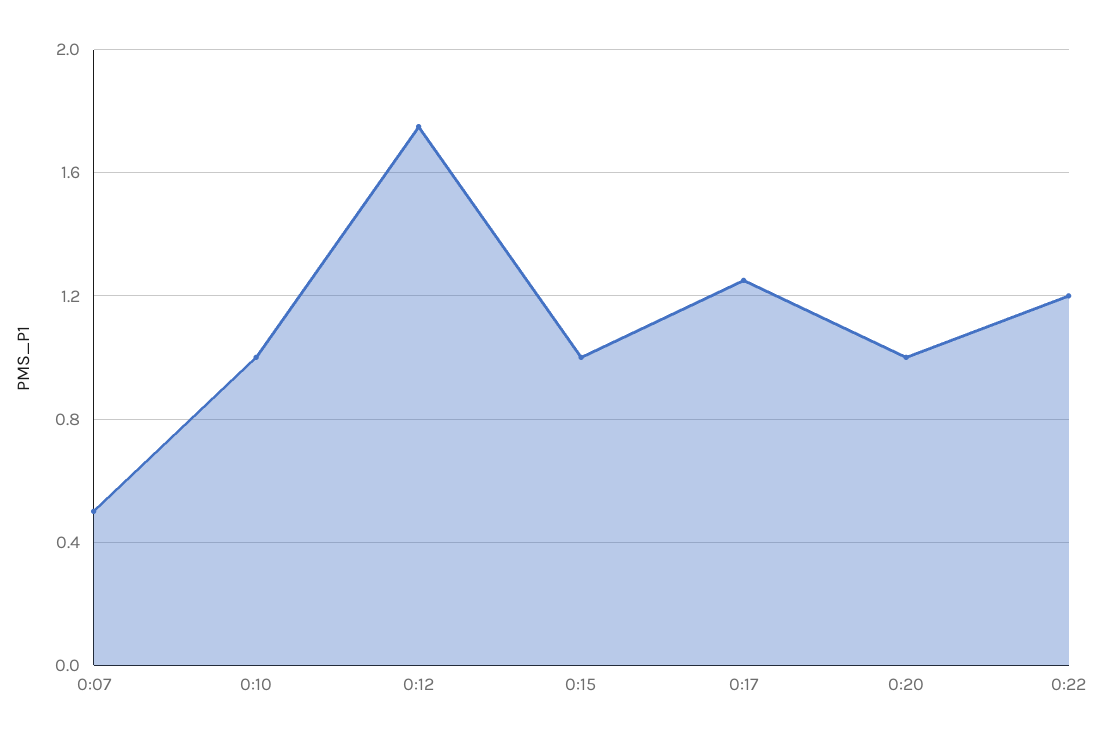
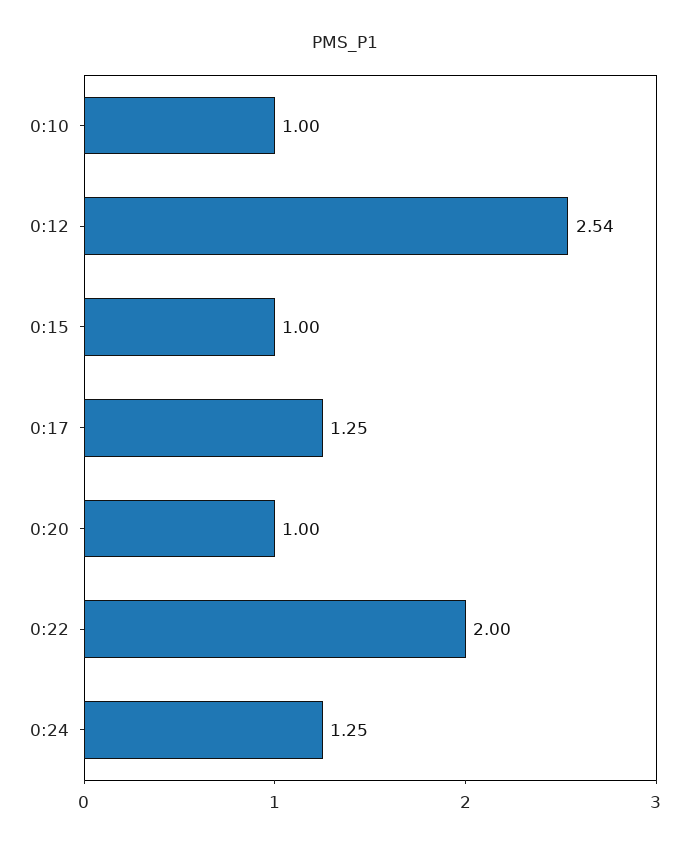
0:07: 0.5 -> none
0:12: 1.75 -> 2.54
0:22: 1.2 -> 2
0:24: none -> 1.25

